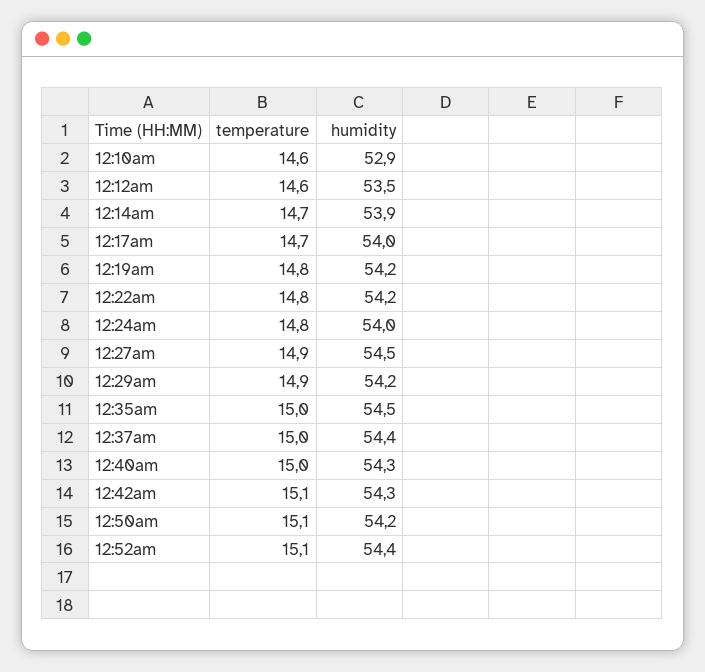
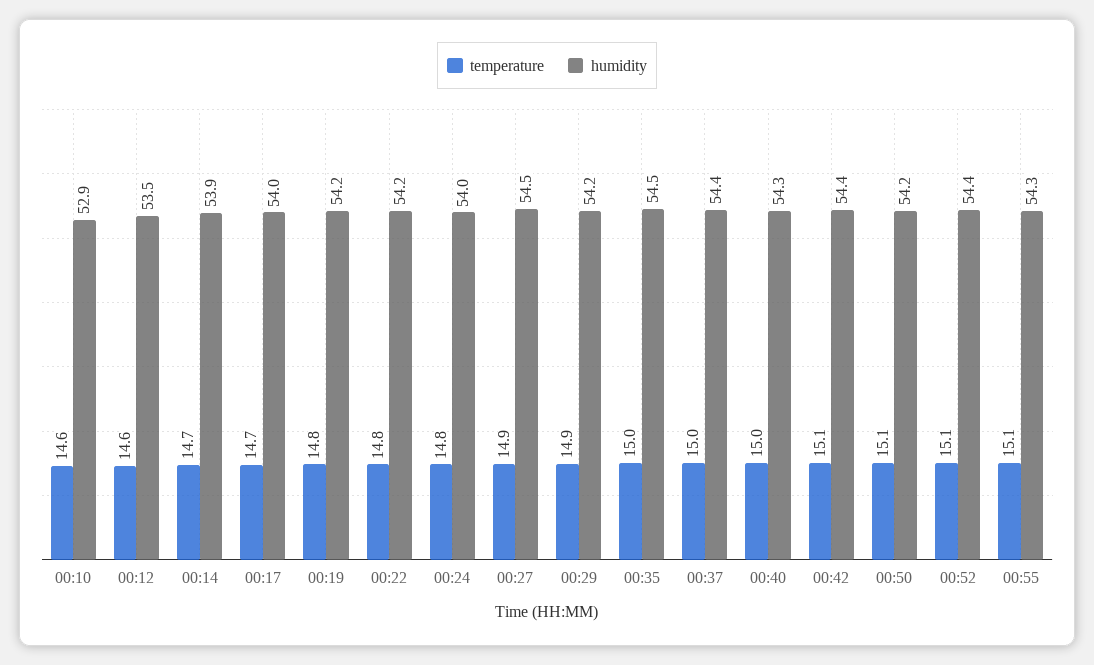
humidity, 12:42am: 54.3 -> 54.4
temperature, 00:55: none -> 15.1
humidity, 00:55: none -> 54.3

